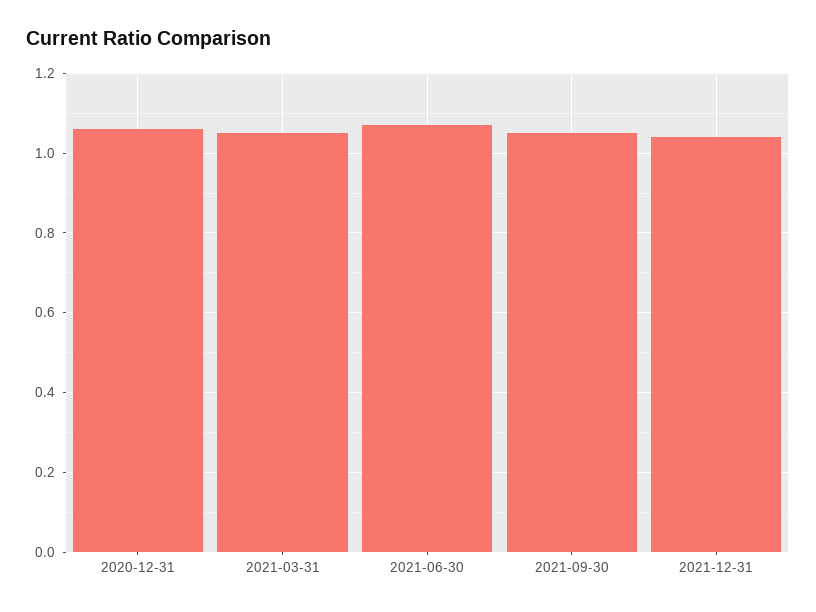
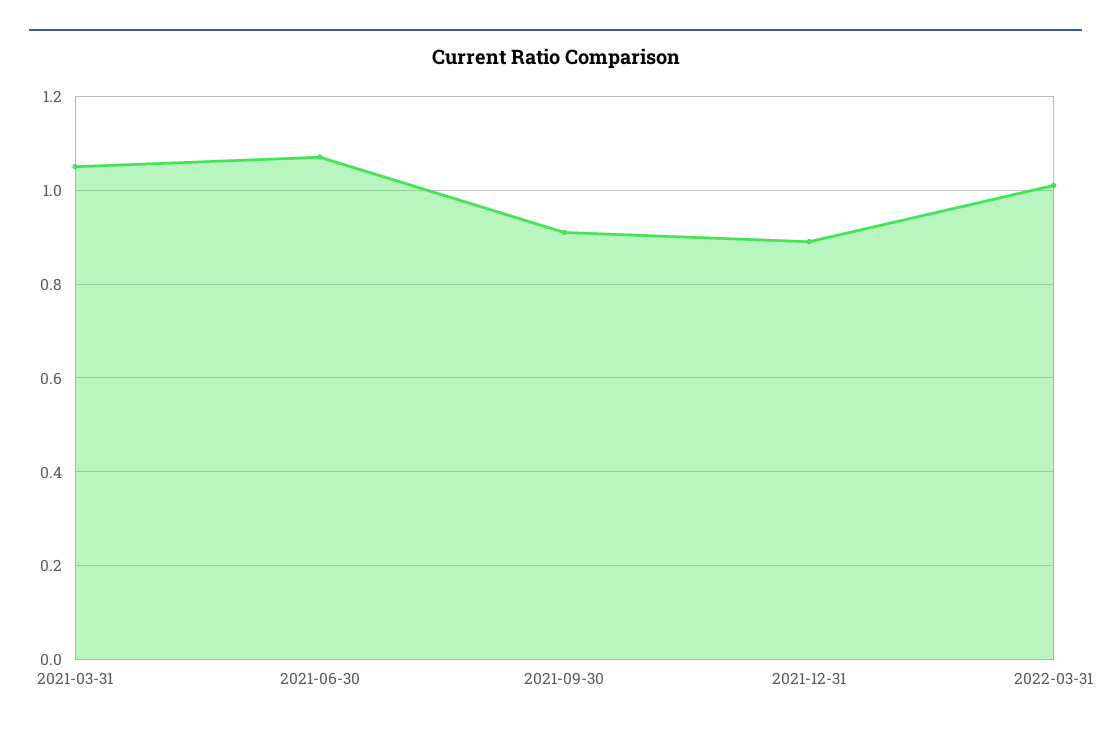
2020-12-31: 1.05 -> none
2021-09-30: 1.05 -> 0.9
2021-12-31: 1.05 -> 0.9
2022-03-31: none -> 1

